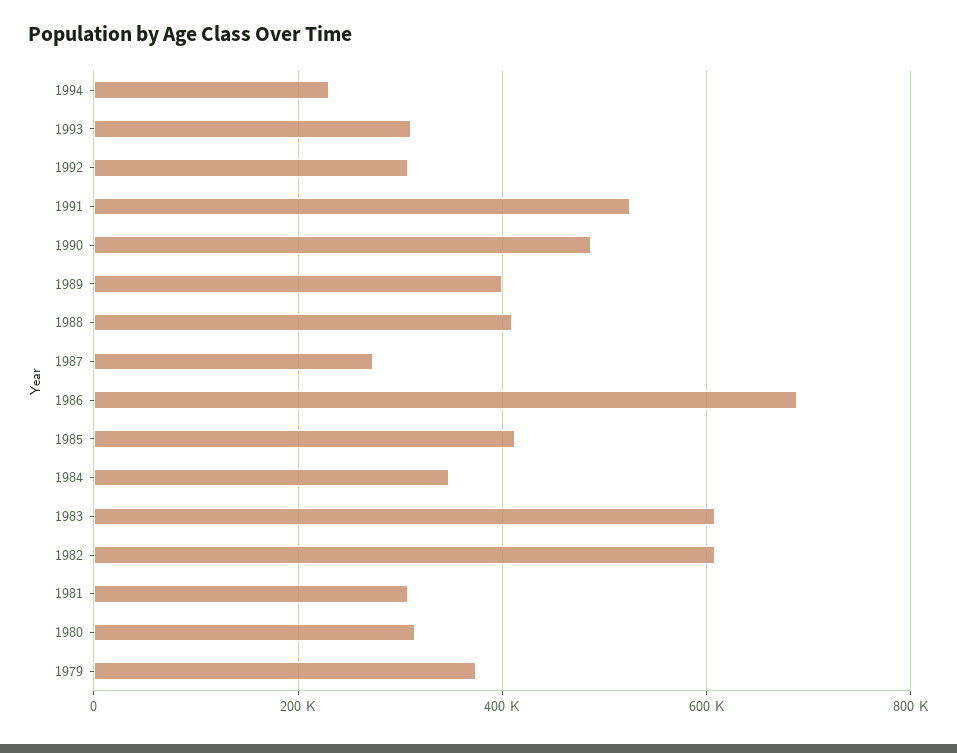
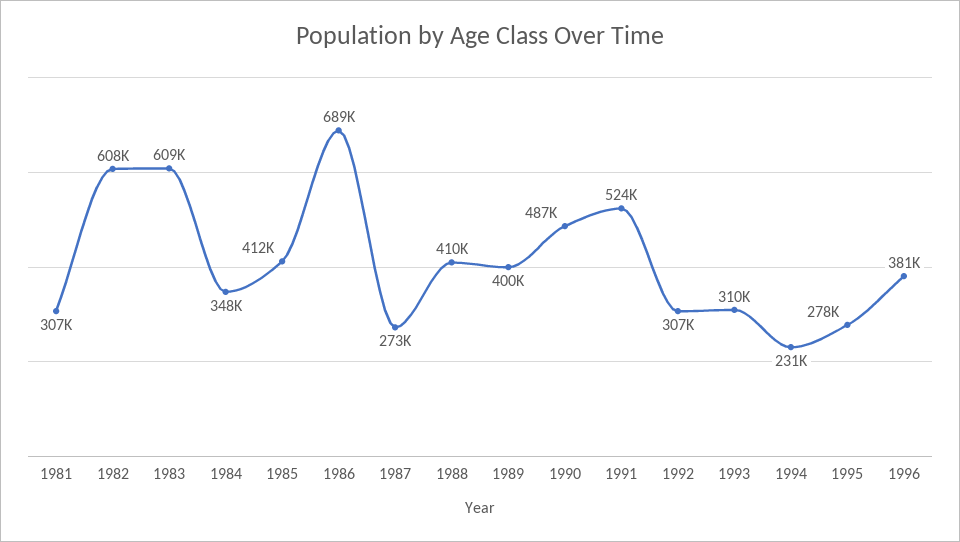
1980: 320000 -> none
1979: 380000 -> none
1995: none -> 278000
1996: none -> 381000

